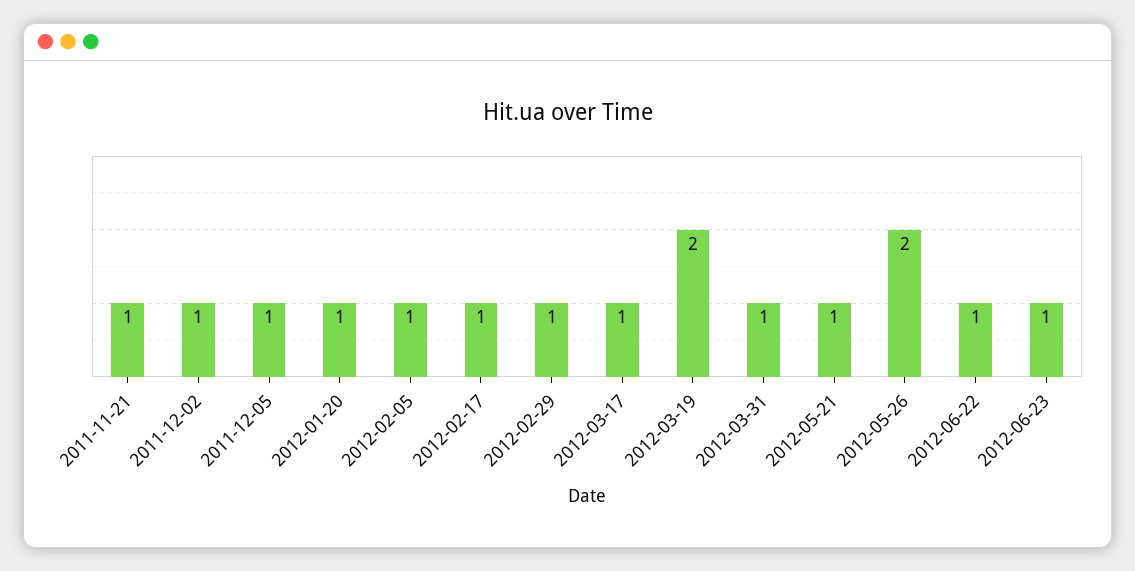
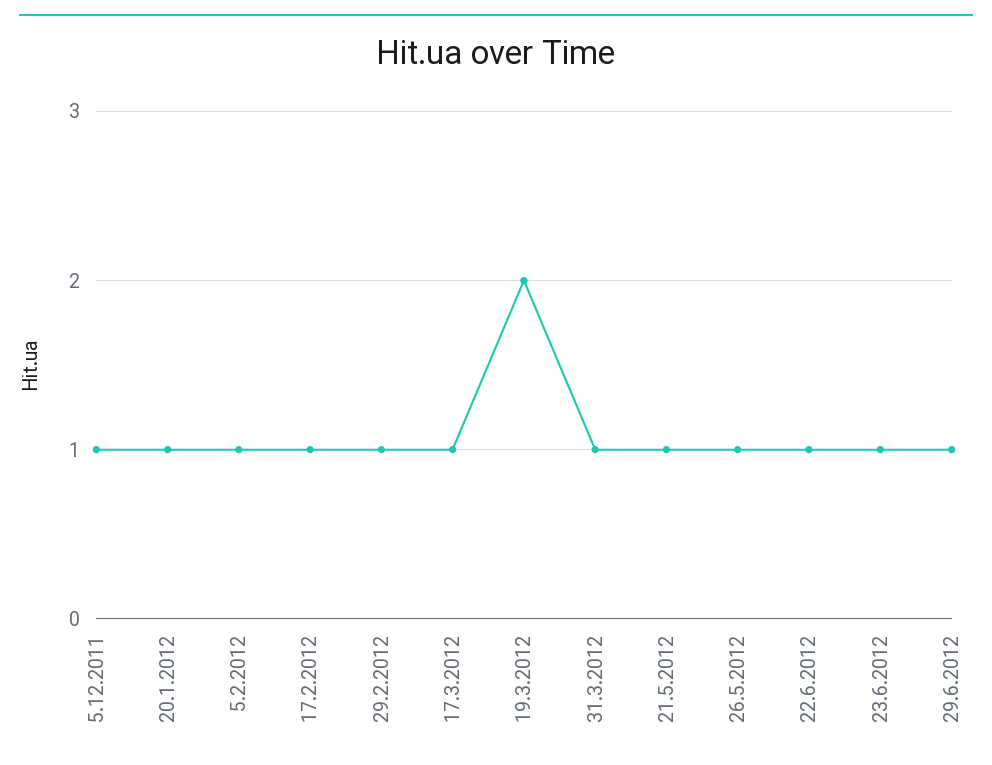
2011-11-21: 1 -> none
2011-12-02: 1 -> none
2012-05-26: 2 -> 1
29.6.2012: none -> 1

